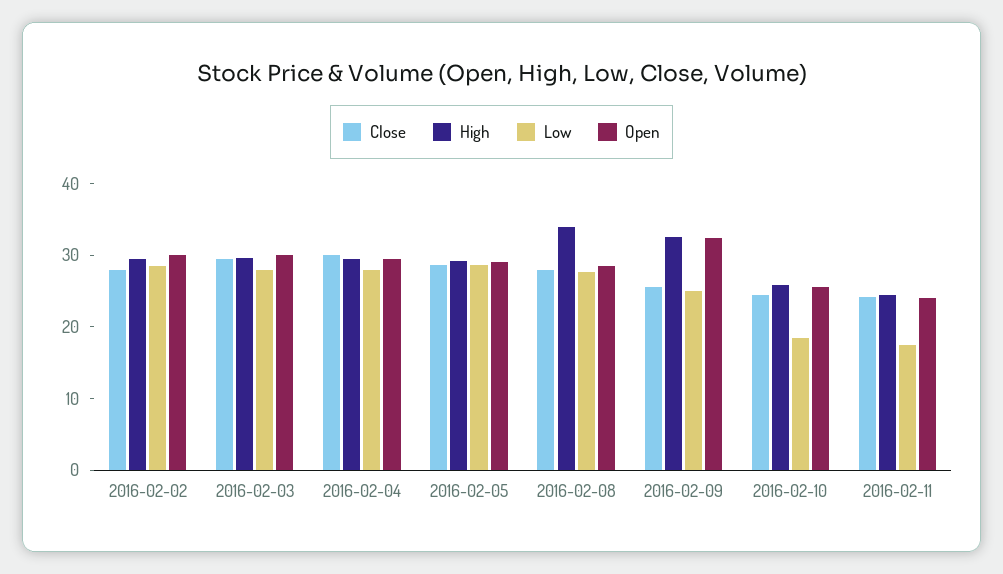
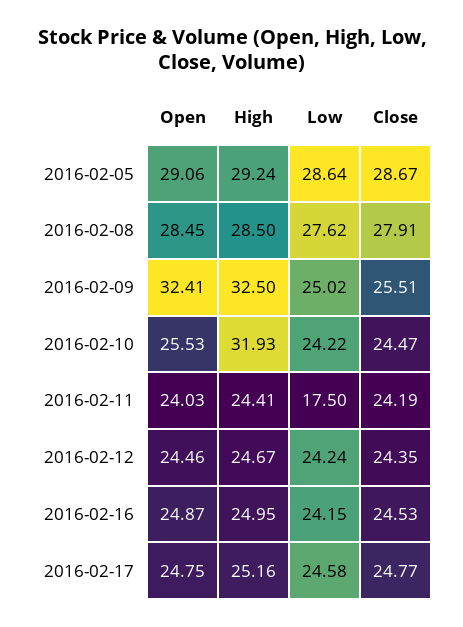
Close, 2016-02-02: 28 -> none
High, 2016-02-02: 30 -> none
Low, 2016-02-02: 28 -> none
Open, 2016-02-02: 30 -> none
Close, 2016-02-03: 30 -> none
High, 2016-02-03: 30 -> none
Low, 2016-02-03: 28 -> none
Open, 2016-02-03: 30 -> none
Close, 2016-02-04: 30 -> none
High, 2016-02-04: 30 -> none
Low, 2016-02-04: 28 -> none
Open, 2016-02-04: 30 -> none
High, 2016-02-08: 34 -> 28.5
High, 2016-02-10: 26 -> 31.93
Low, 2016-02-10: 18 -> 24.22
Open, 2016-02-12: none -> 24.46
High, 2016-02-12: none -> 24.67
Low, 2016-02-12: none -> 24.24
Close, 2016-02-12: none -> 24.35
Open, 2016-02-16: none -> 24.87
High, 2016-02-16: none -> 24.95
Low, 2016-02-16: none -> 24.15
Close, 2016-02-16: none -> 24.53
Open, 2016-02-17: none -> 24.75
High, 2016-02-17: none -> 25.16
Low, 2016-02-17: none -> 24.58
Close, 2016-02-17: none -> 24.77

